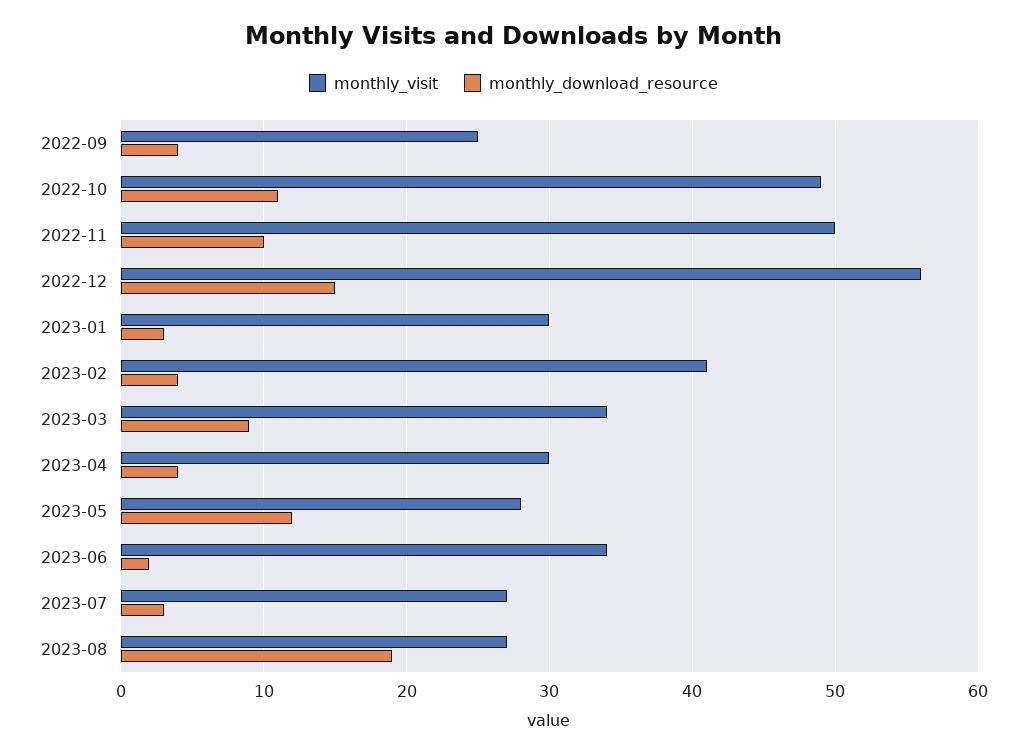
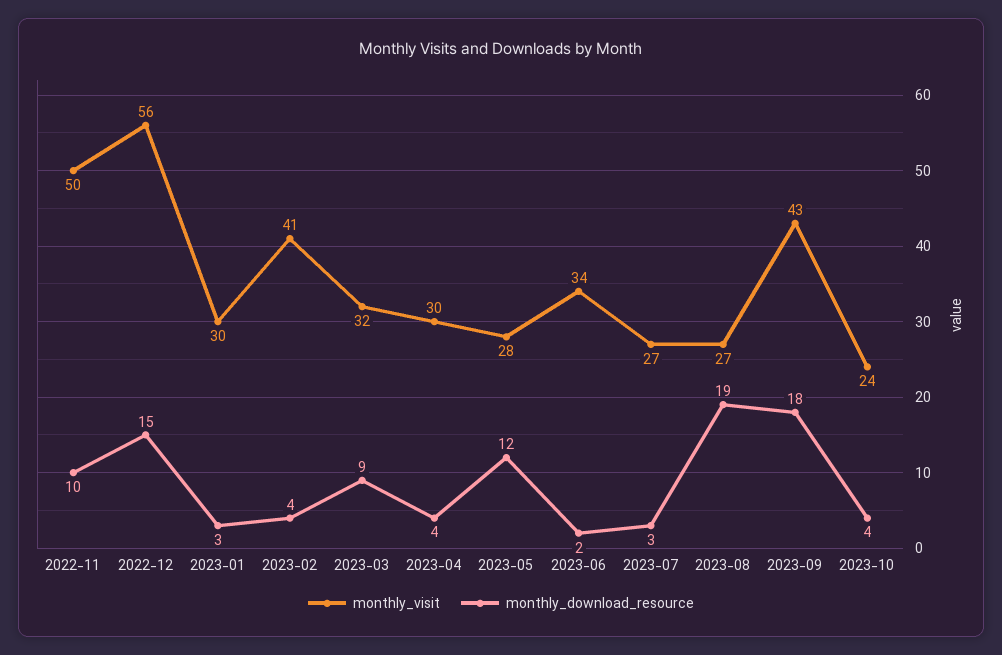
monthly_visit, 2022-09: 25 -> none
monthly_download_resource, 2022-09: 4 -> none
monthly_visit, 2022-10: 49 -> none
monthly_download_resource, 2022-10: 11 -> none
monthly_visit, 2023-03: 34 -> 32
monthly_visit, 2023-09: none -> 43
monthly_download_resource, 2023-09: none -> 18
monthly_visit, 2023-10: none -> 24
monthly_download_resource, 2023-10: none -> 4

